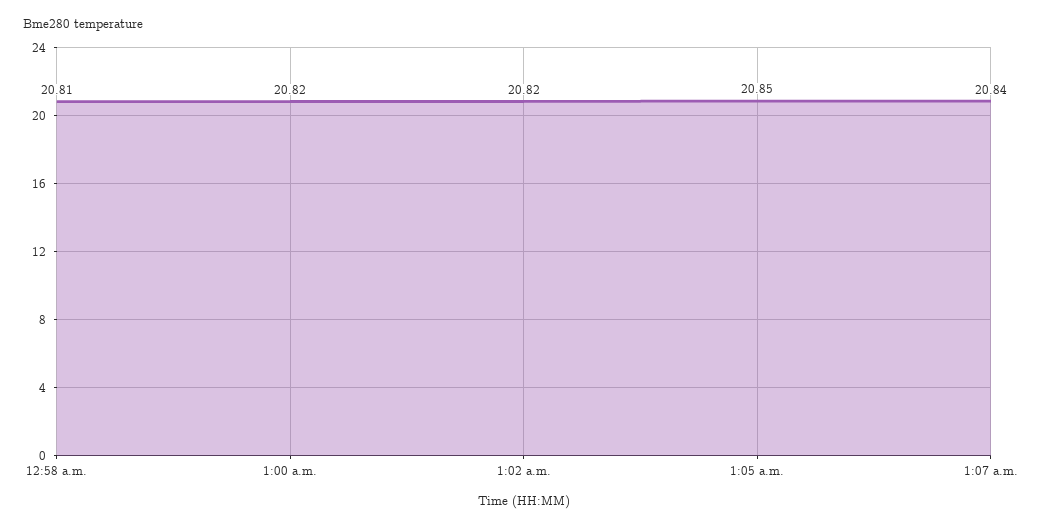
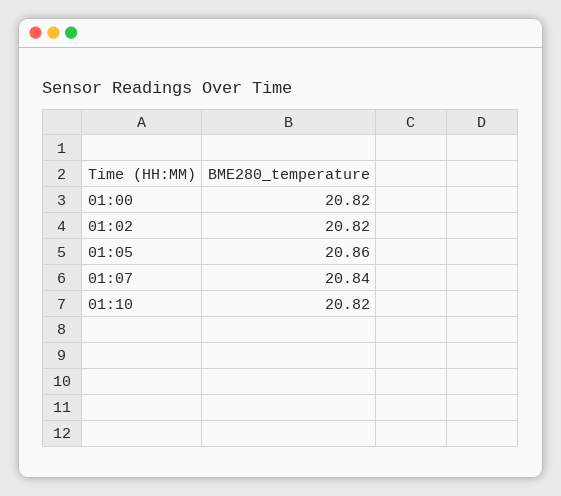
12:58 a.m.: 20.81 -> none
1:05 a.m.: 20.85 -> 20.86
01:10: none -> 20.82

